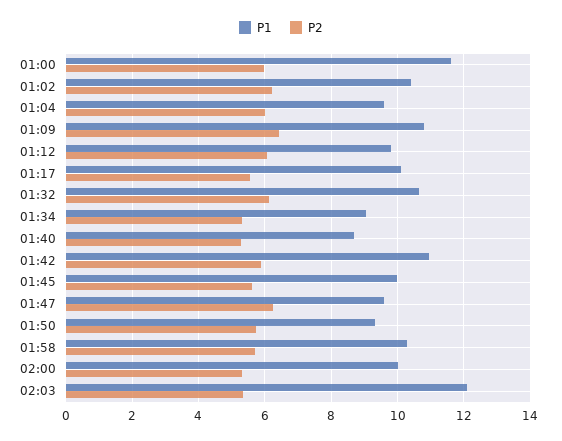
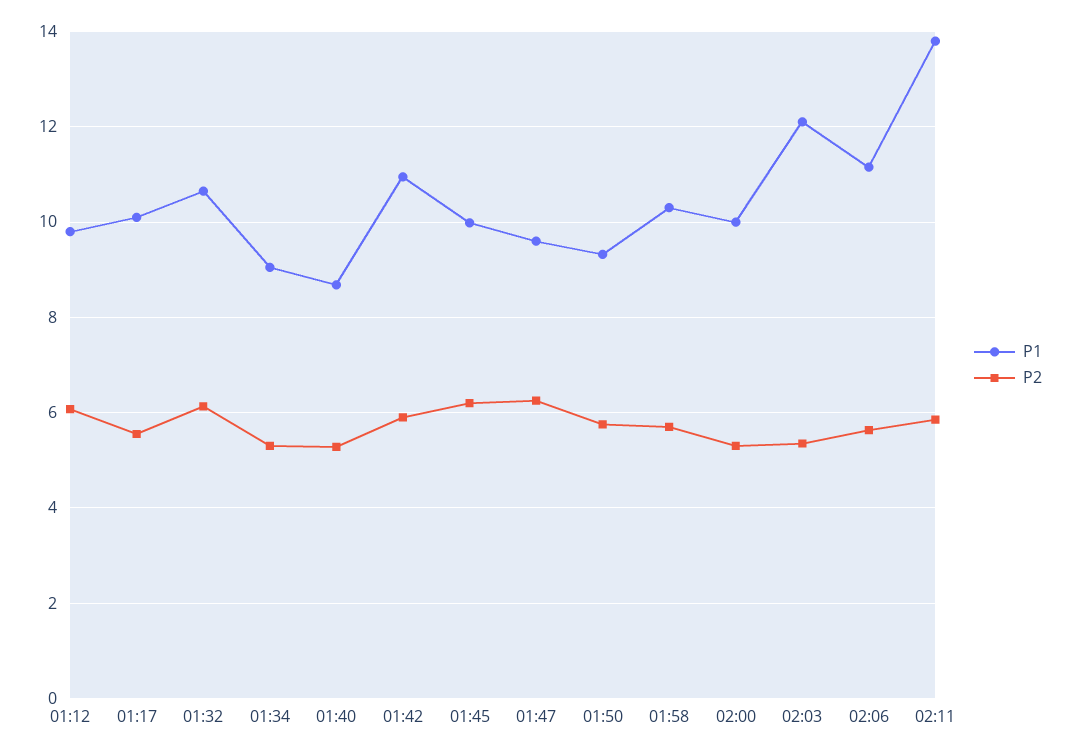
P1, 01:00: 11.6 -> none
P2, 01:00: 6 -> none
P1, 01:02: 10.4 -> none
P2, 01:02: 6.2 -> none
P1, 01:04: 9.6 -> none
P2, 01:04: 6 -> none
P1, 01:09: 10.8 -> none
P2, 01:09: 6.4 -> none
P2, 01:45: 5.6 -> 6.2
P1, 02:06: none -> 11.2
P2, 02:06: none -> 5.6
P1, 02:11: none -> 13.8
P2, 02:11: none -> 5.8

